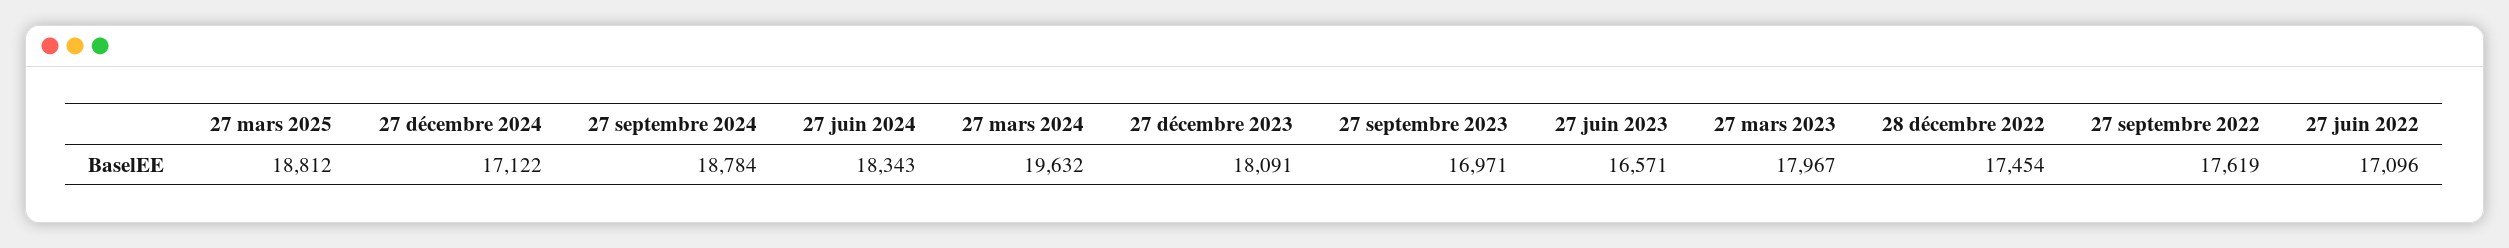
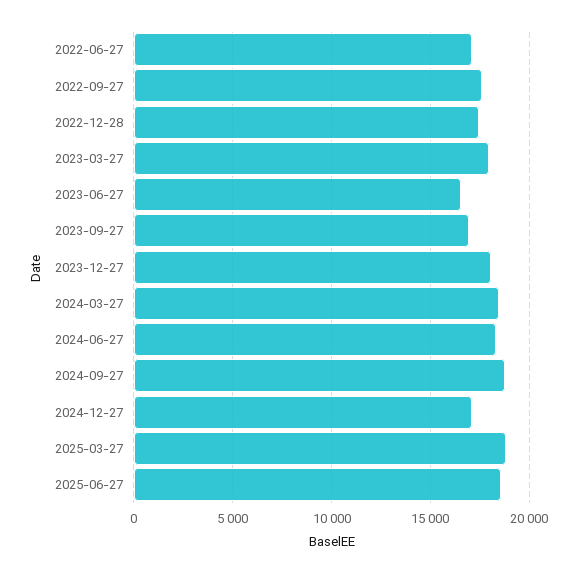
27 mars 2024: 19632 -> 18500
2025-06-27: none -> 18500

